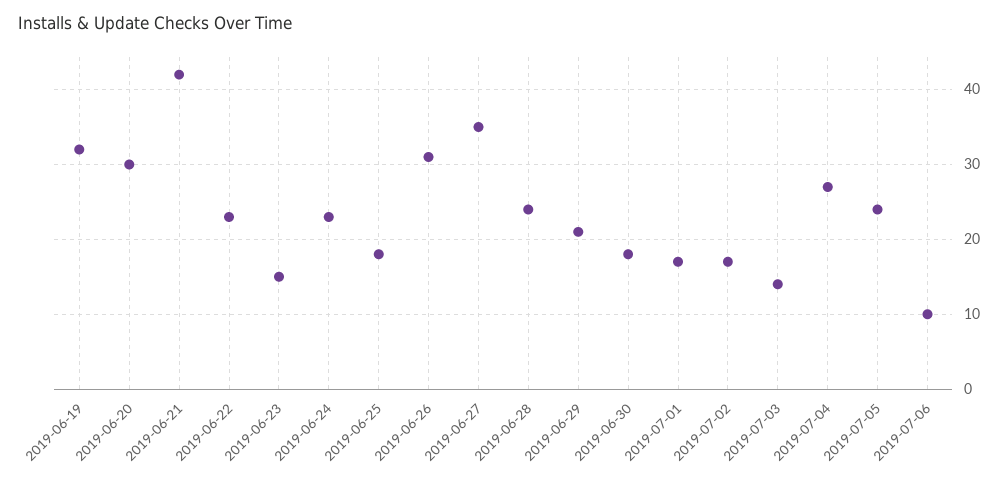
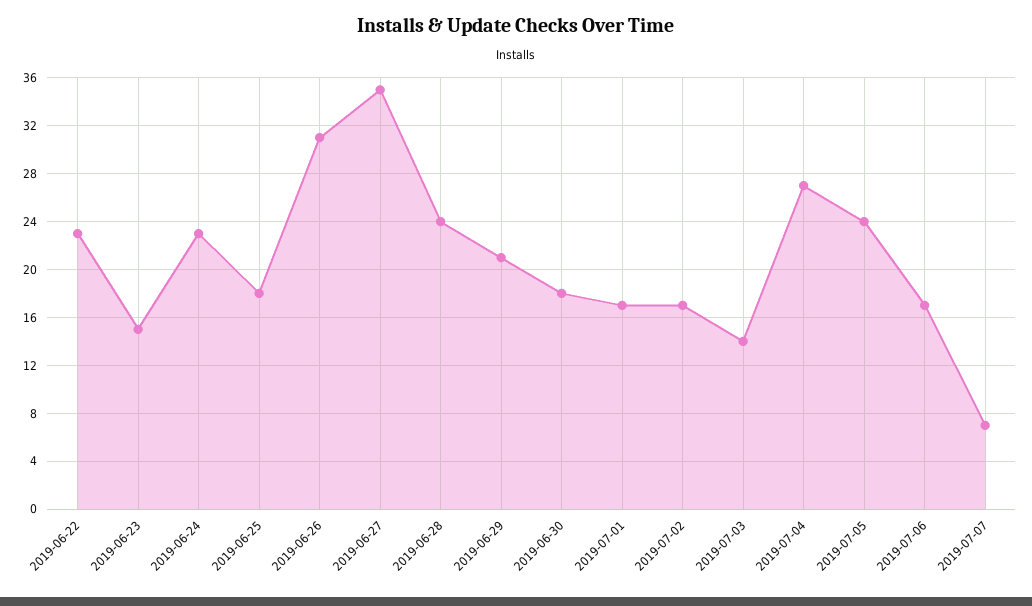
2019-06-19: 32 -> none
2019-06-20: 30 -> none
2019-06-21: 42 -> none
2019-07-06: 10 -> 17
2019-07-07: none -> 7

